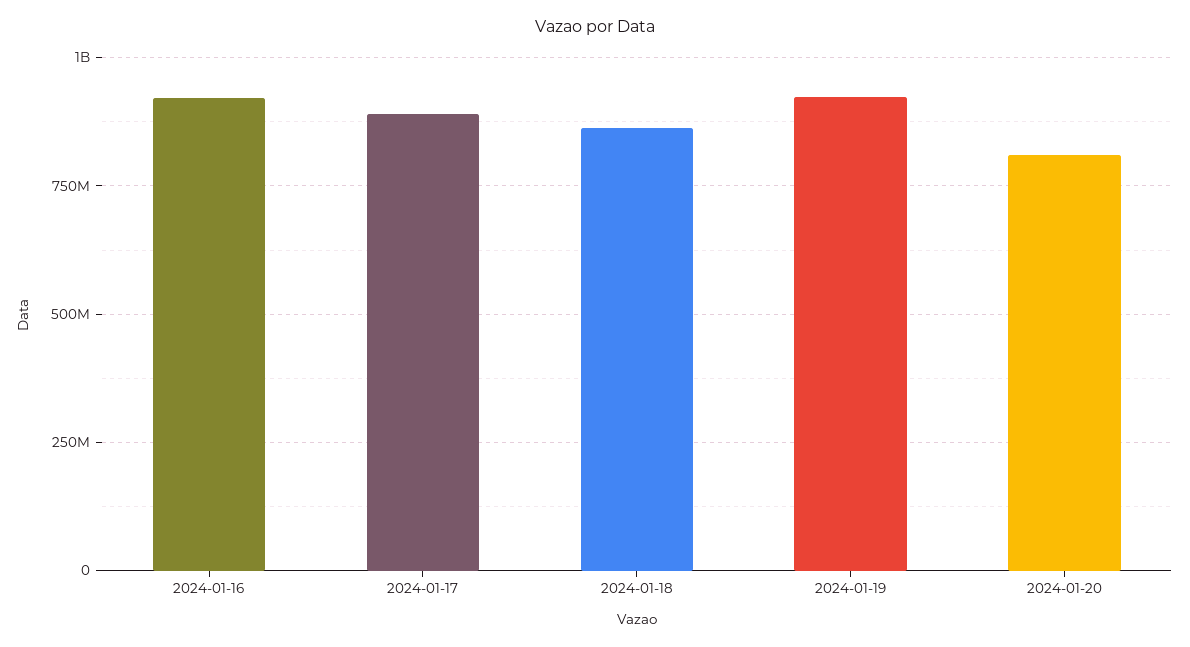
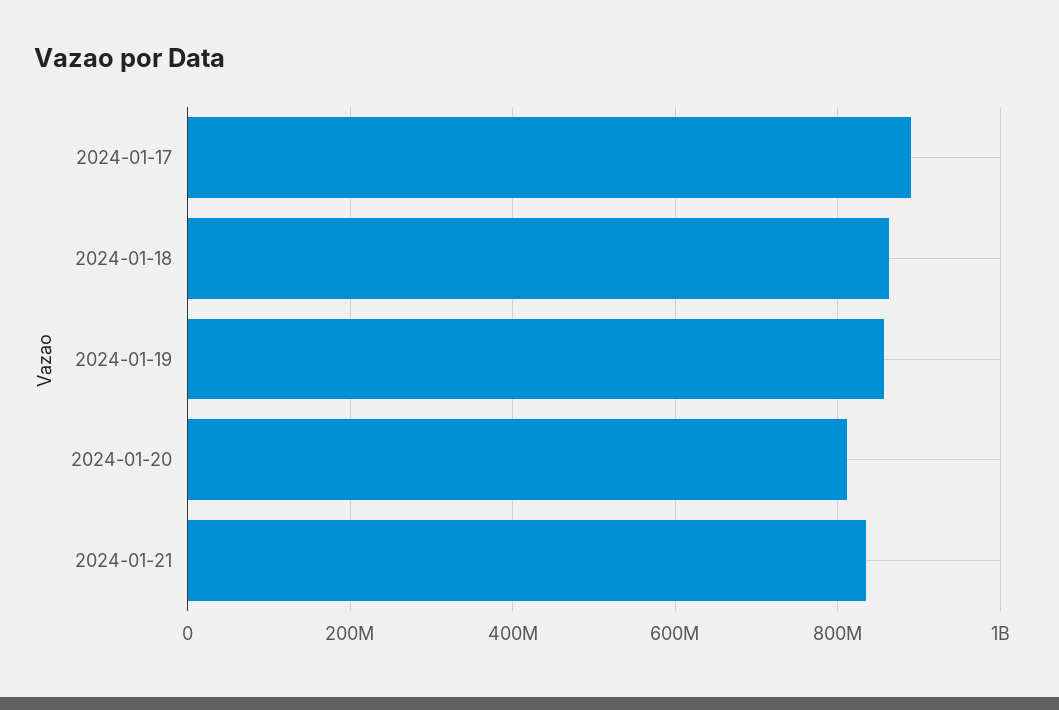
2024-01-16: 925000000 -> none
2024-01-19: 925000000 -> 860000000
2024-01-21: none -> 840000000

